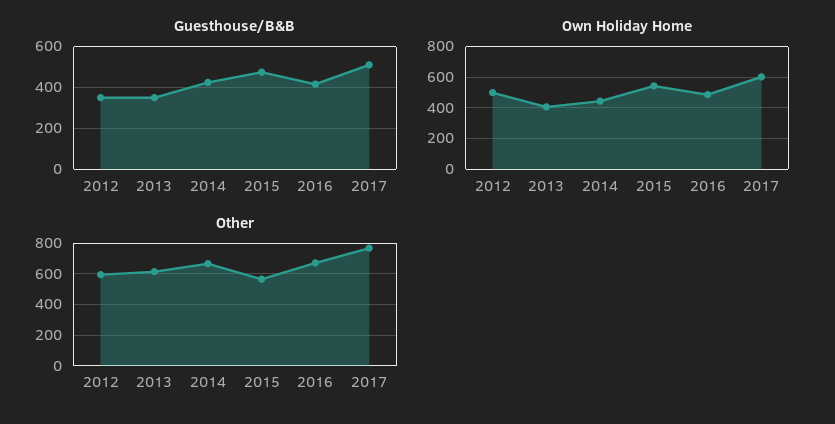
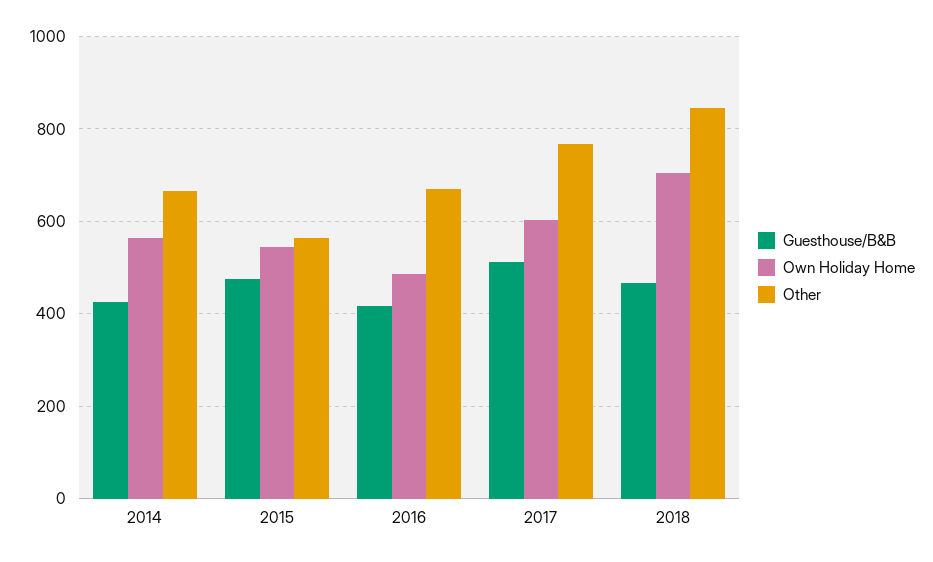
Guesthouse/B&B, 2012: 350 -> none
Guesthouse/B&B, 2013: 350 -> none
Own Holiday Home, 2012: 500 -> none
Own Holiday Home, 2013: 400 -> none
Own Holiday Home, 2014: 450 -> 560
Other, 2012: 600 -> none
Other, 2013: 600 -> none
Guesthouse/B&B, 2018: none -> 460
Own Holiday Home, 2018: none -> 700
Other, 2018: none -> 840

